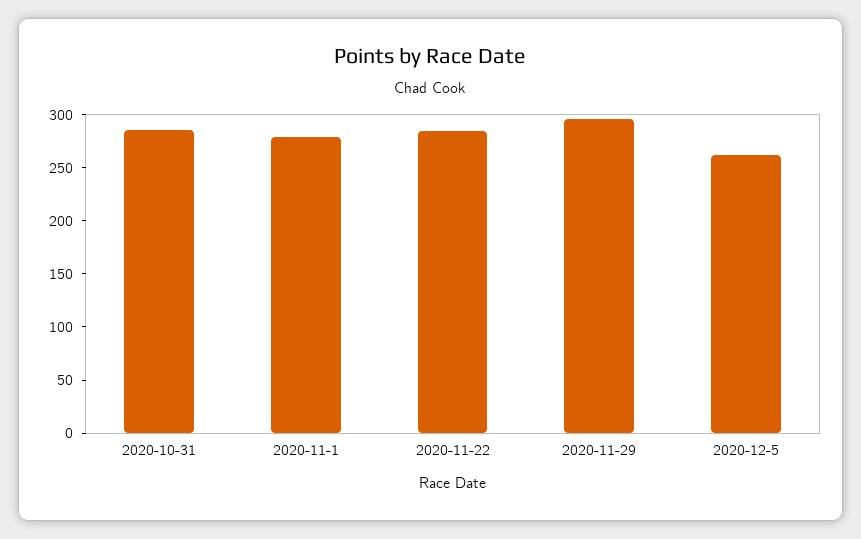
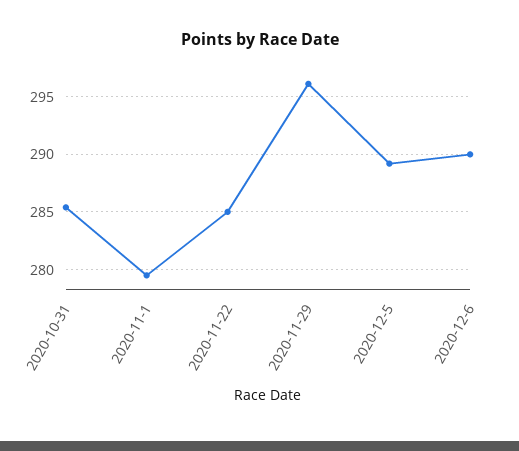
2020-12-5: 260 -> 289
2020-12-6: none -> 290

